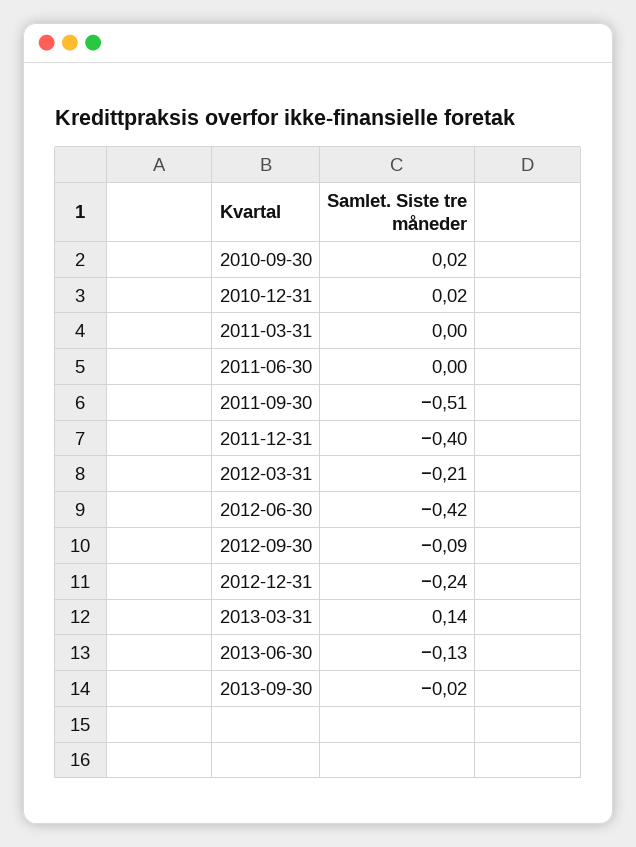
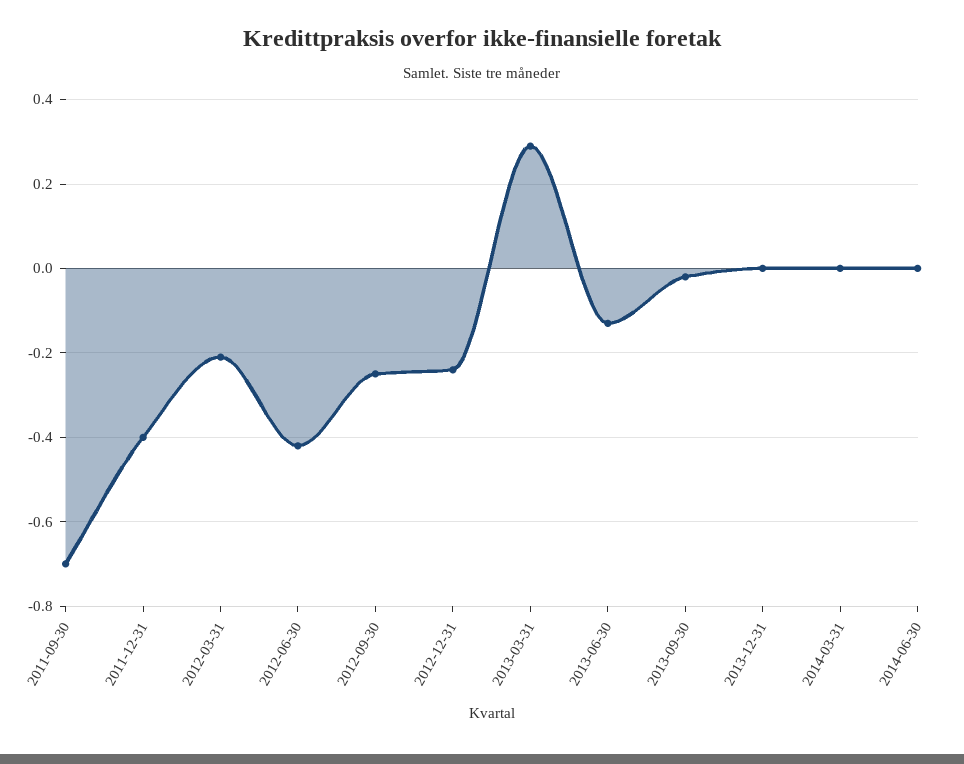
2010-09-30: 0.02 -> none
2010-12-31: 0.02 -> none
2011-03-31: 0 -> none
2011-06-30: 0 -> none
2011-09-30: -0.51 -> -0.7
2012-09-30: -0.09 -> -0.25
2013-03-31: 0.14 -> 0.3
2013-12-31: none -> 0
2014-03-31: none -> 0
2014-06-30: none -> 0

